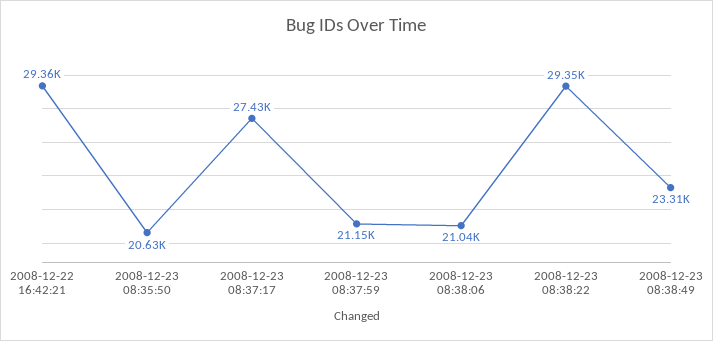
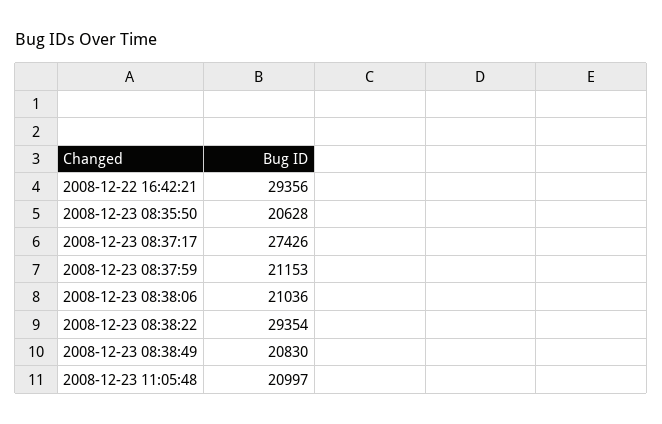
2008-12-23 08:38:49: 23310 -> 20830
2008-12-23 11:05:48: none -> 20997

